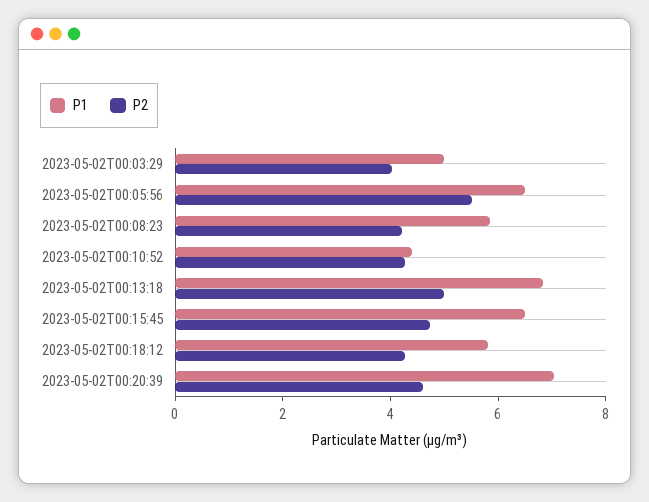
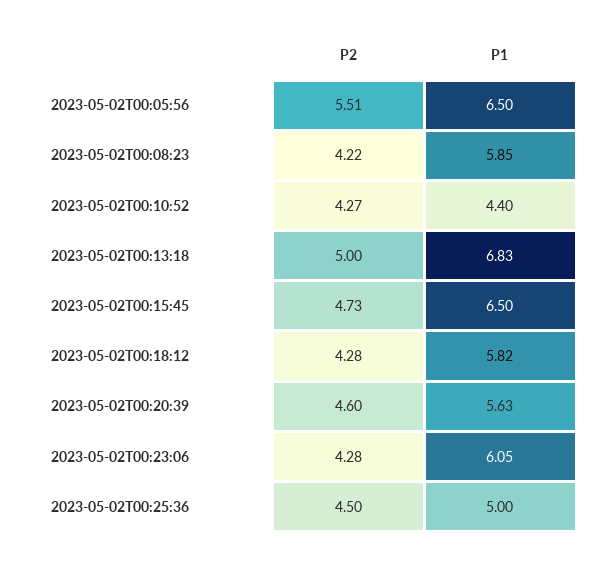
P1, 2023-05-02T00:03:29: 5 -> none
P2, 2023-05-02T00:03:29: 4 -> none
P1, 2023-05-02T00:20:39: 7 -> 5.63
P2, 2023-05-02T00:23:06: none -> 4.28
P1, 2023-05-02T00:23:06: none -> 6.05
P2, 2023-05-02T00:25:36: none -> 4.5
P1, 2023-05-02T00:25:36: none -> 5

